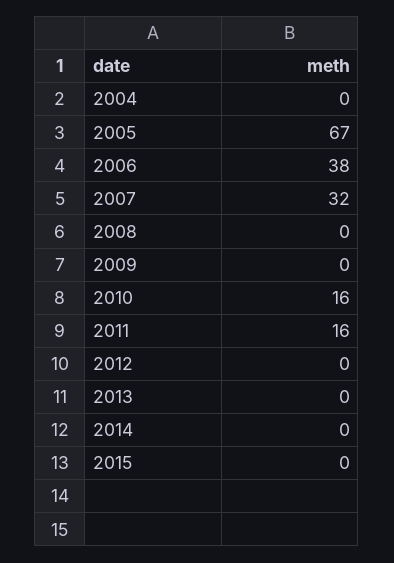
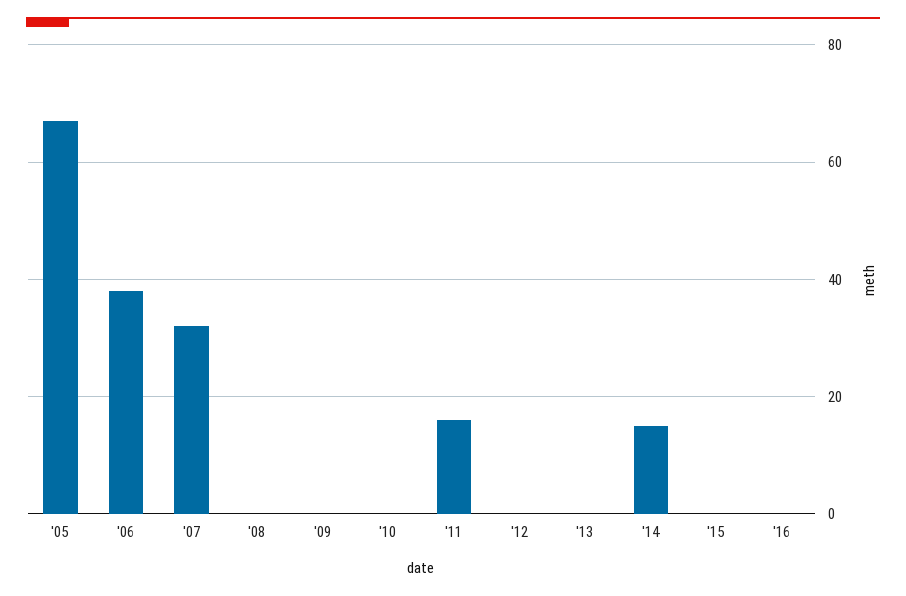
2004: 0 -> none
2010: 16 -> 0
2014: 0 -> 15
'16: none -> 0

